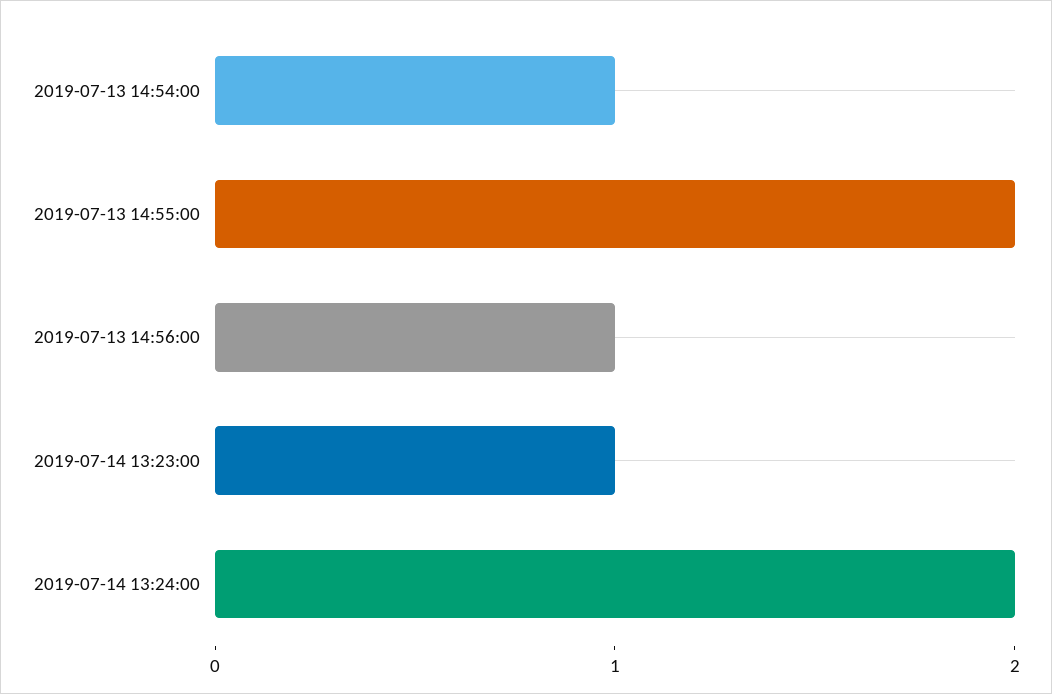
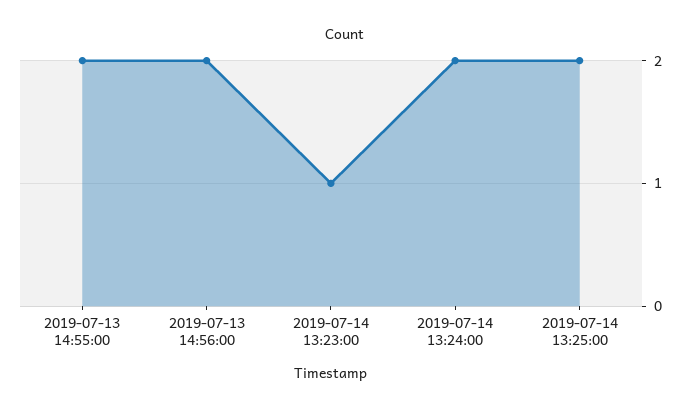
2019-07-13 14:54:00: 1 -> none
2019-07-13 14:56:00: 1 -> 2
2019-07-14 13:25:00: none -> 2

